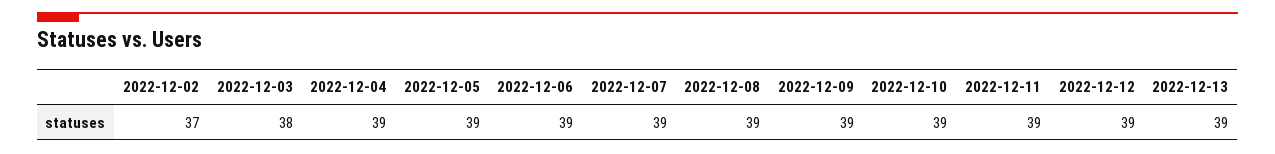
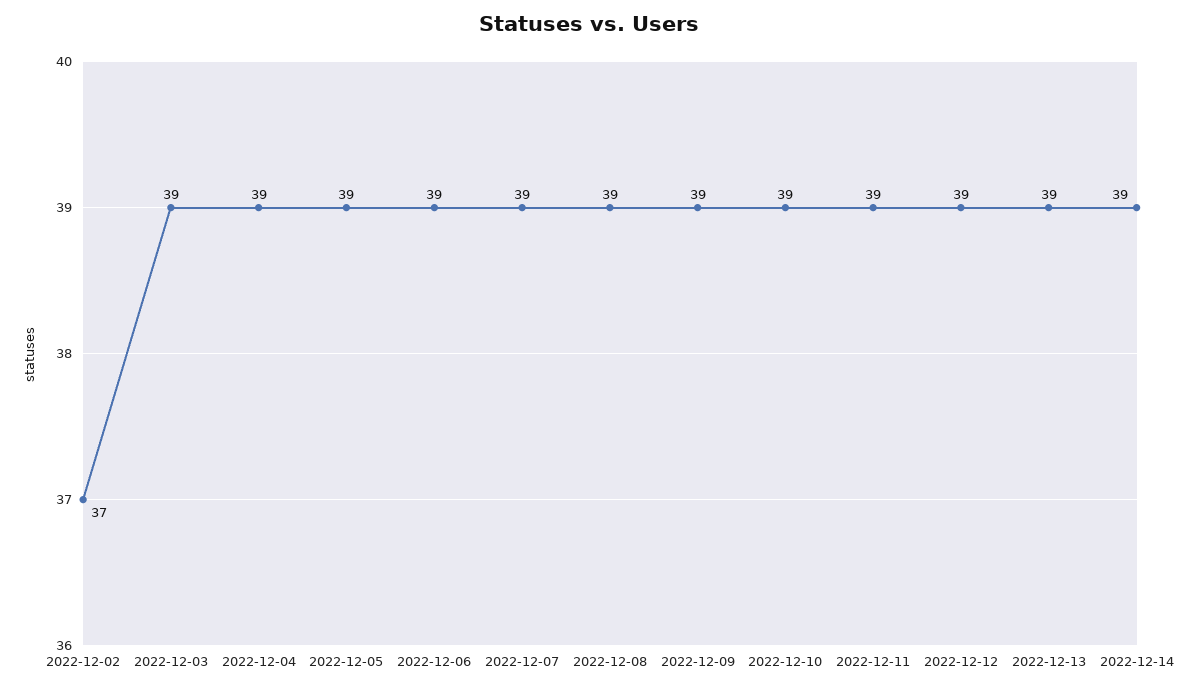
2022-12-03: 38 -> 39
2022-12-14: none -> 39

